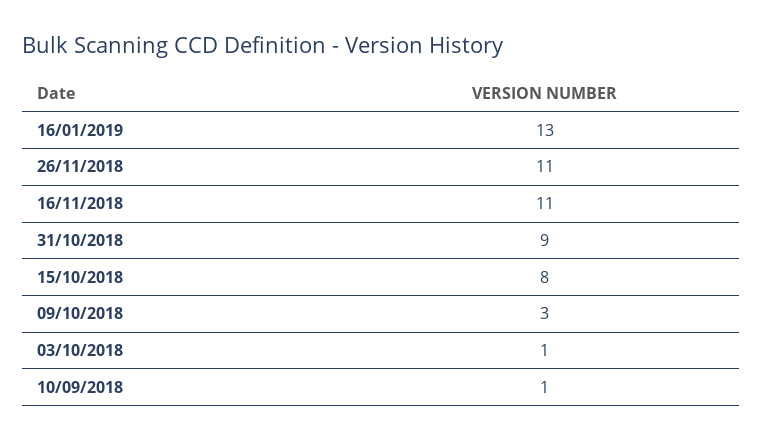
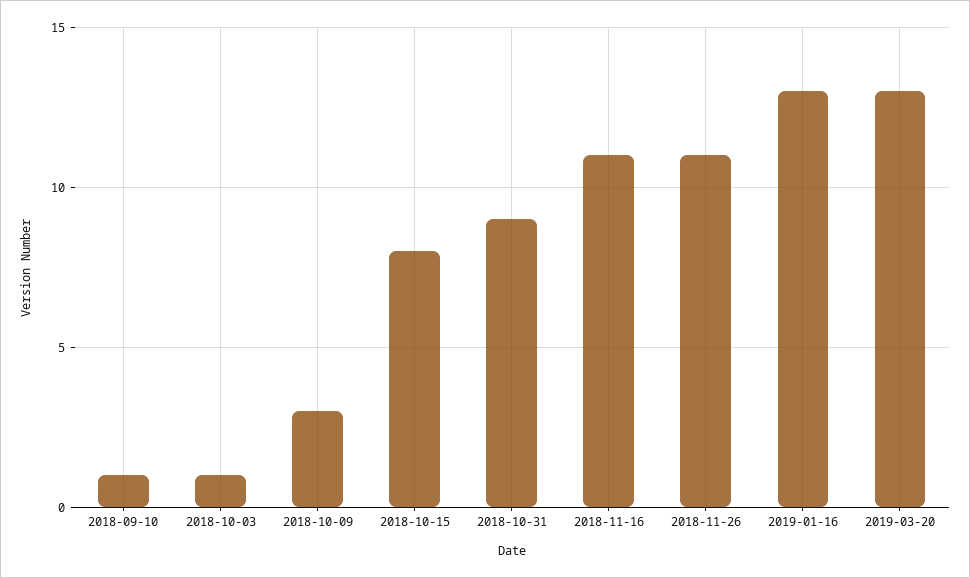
2019-03-20: none -> 13

